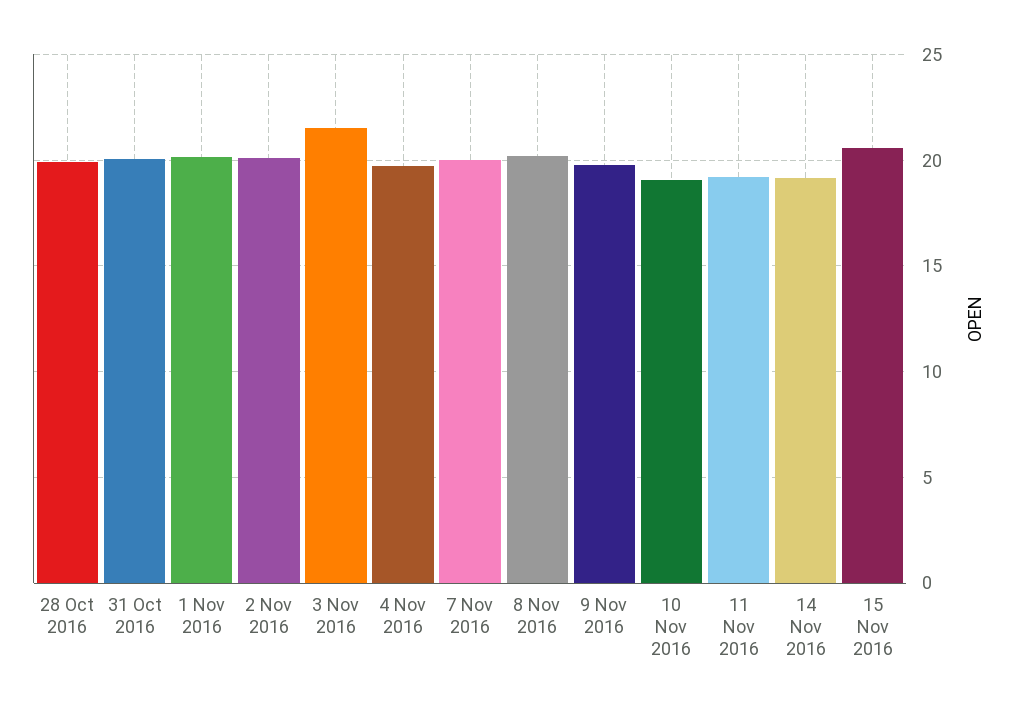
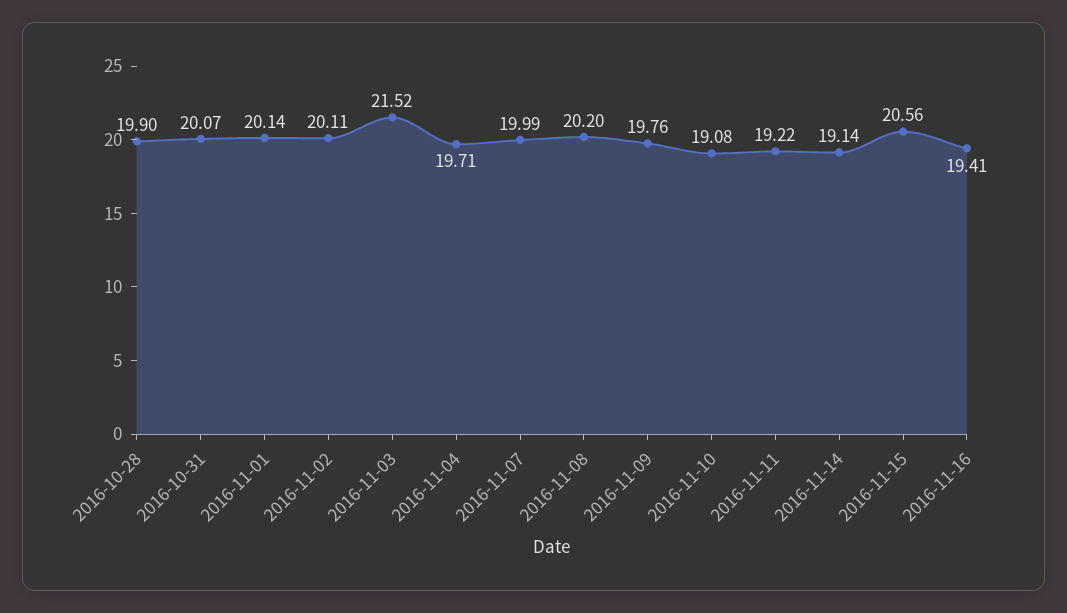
2016-11-16: none -> 19.41

